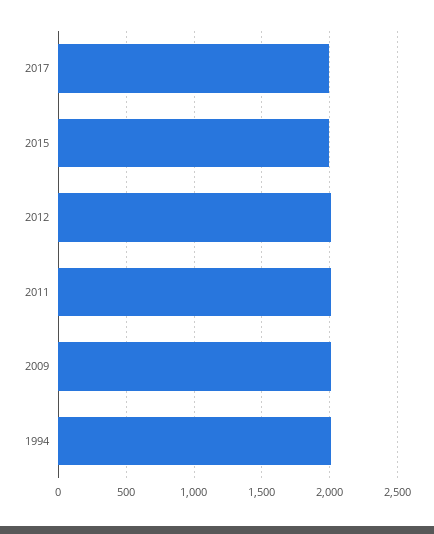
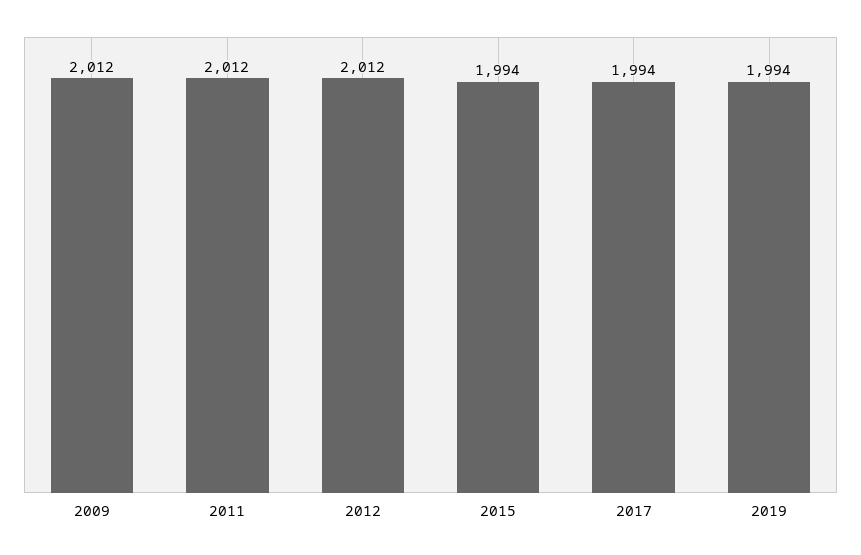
1994: 2000 -> none
2019: none -> 1994

